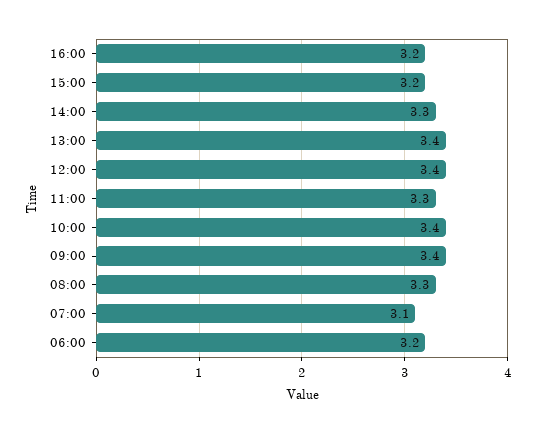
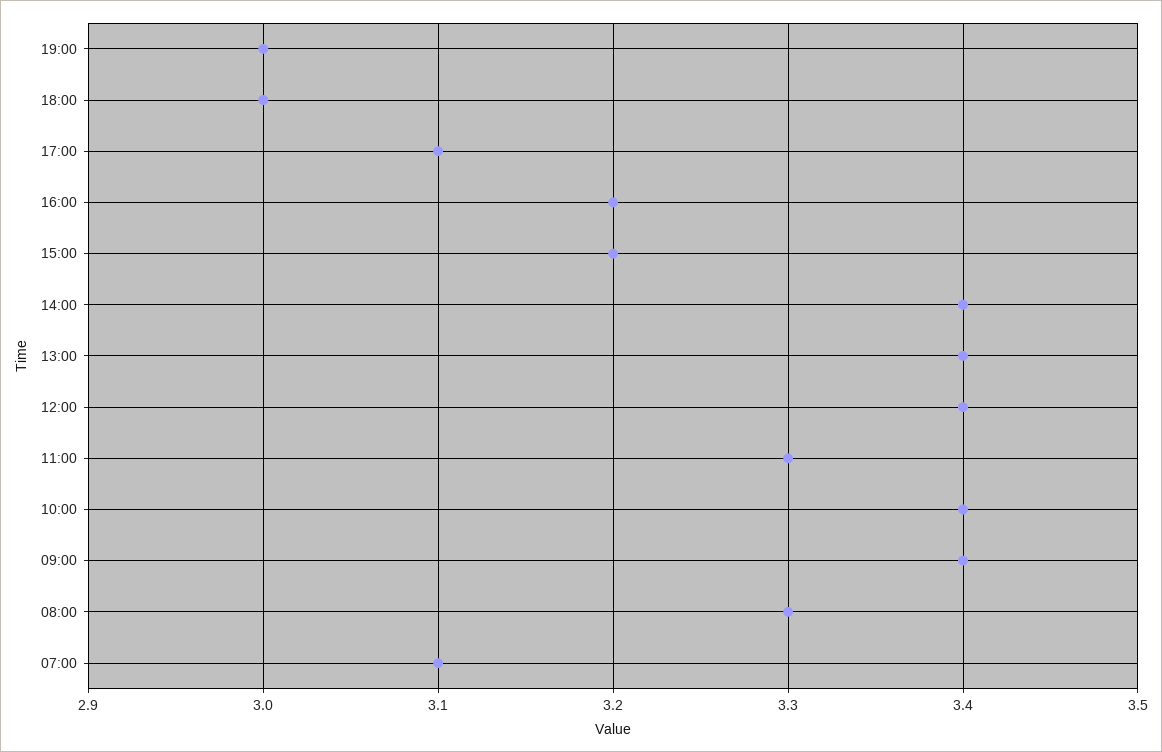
14:00: 3.3 -> 3.4
06:00: 3.2 -> none
19:00: none -> 3
18:00: none -> 3
17:00: none -> 3.1

